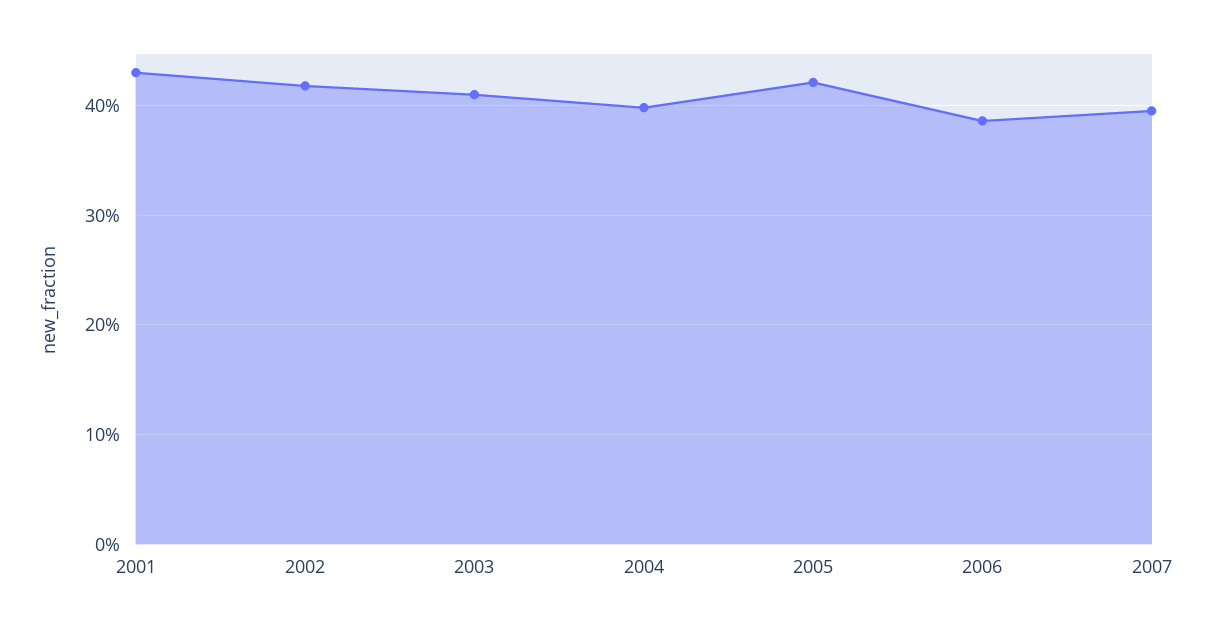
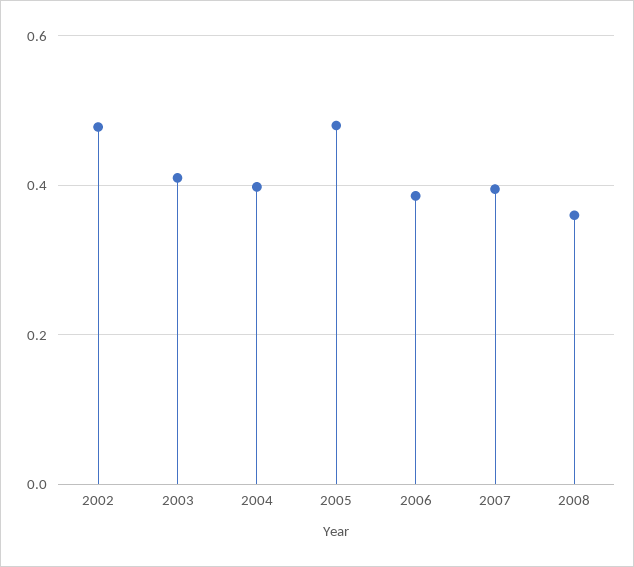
2001: 0.43 -> none
2002: 0.42 -> 0.48
2005: 0.42 -> 0.48
2008: none -> 0.36

